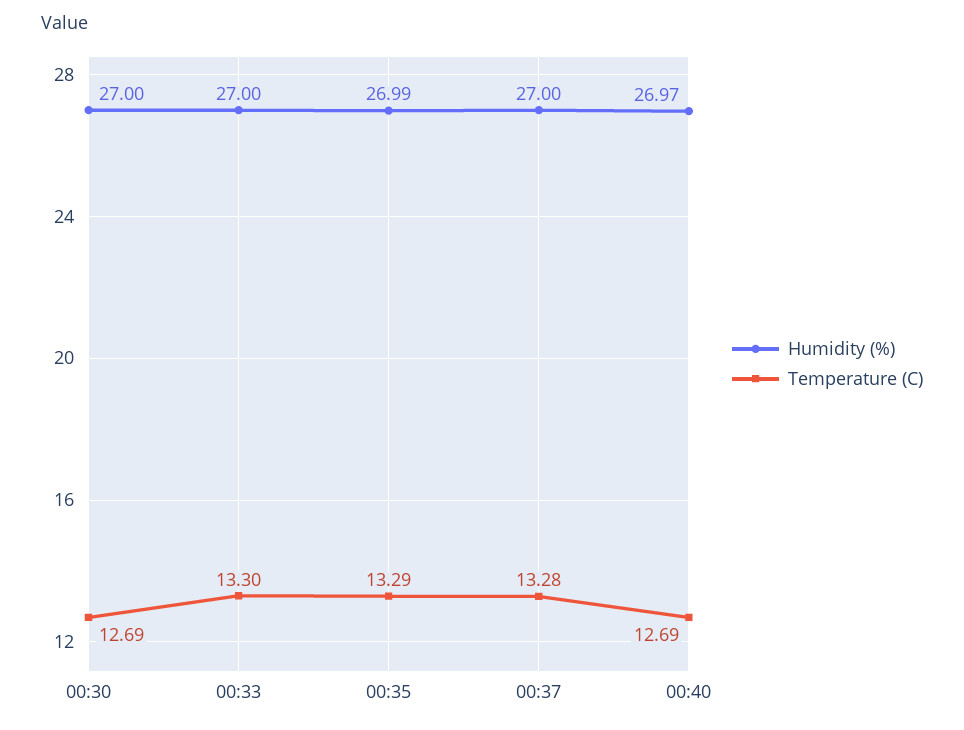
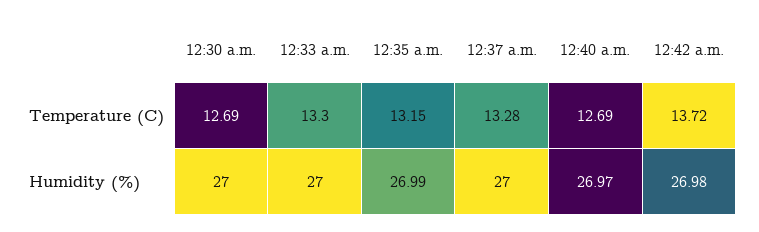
Temperature (C), 00:35: 13.29 -> 13.15
Temperature (C), 12:42 a.m.: none -> 13.72
Humidity (%), 12:42 a.m.: none -> 26.98

